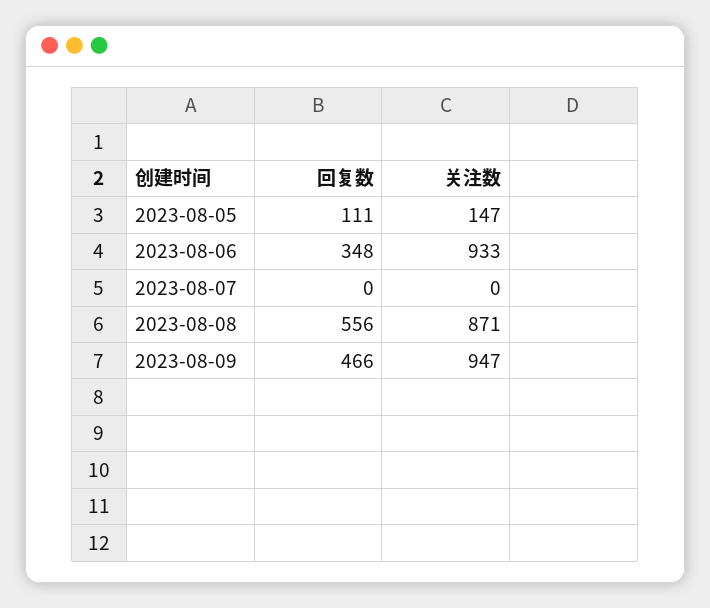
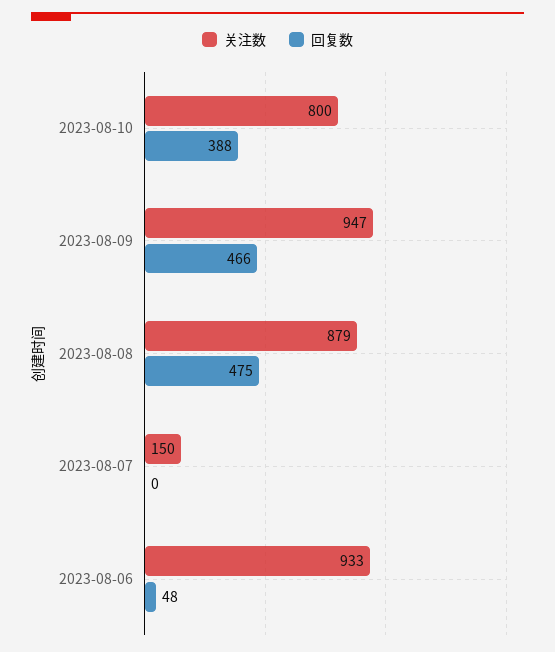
回复数, 2023-08-05: 111 -> none
关注数, 2023-08-05: 147 -> none
回复数, 2023-08-06: 348 -> 48
关注数, 2023-08-07: 0 -> 150
回复数, 2023-08-08: 556 -> 475
关注数, 2023-08-08: 871 -> 879
关注数, 2023-08-10: none -> 800
回复数, 2023-08-10: none -> 388

